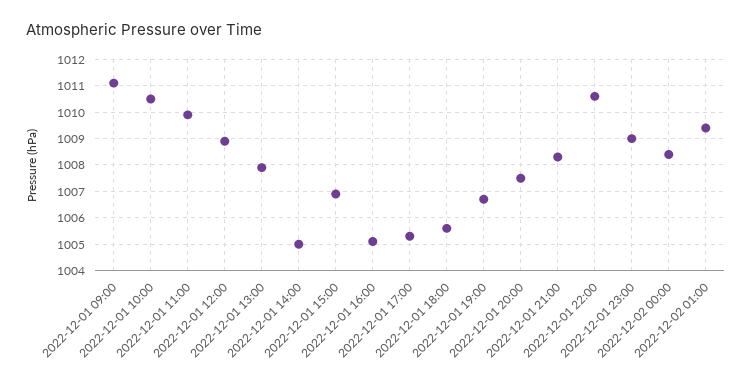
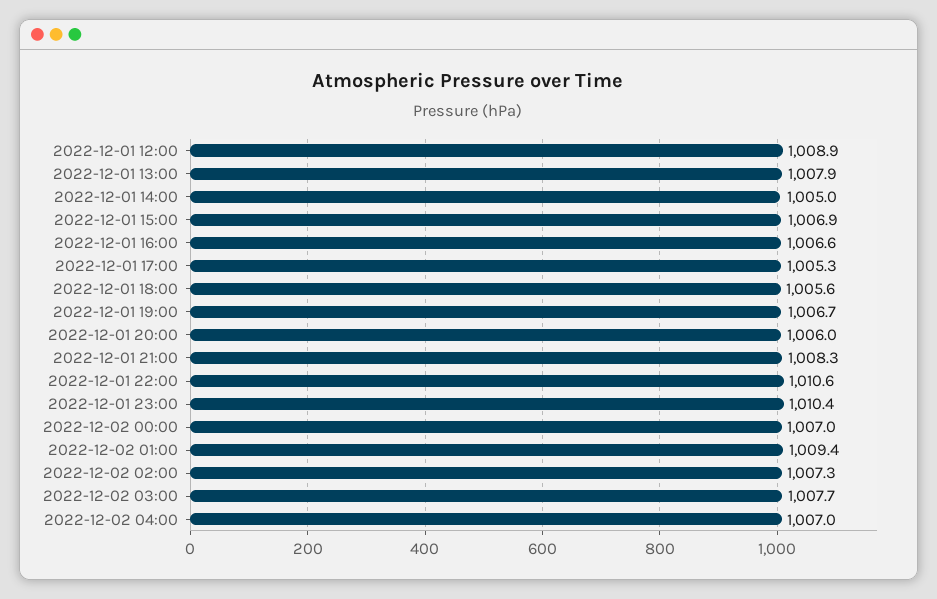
2022-12-01 09:00: 1011 -> none
2022-12-01 10:00: 1010.5 -> none
2022-12-01 11:00: 1010 -> none
2022-12-01 16:00: 1005 -> 1006.6
2022-12-01 20:00: 1007.5 -> 1006
2022-12-01 23:00: 1009 -> 1010.4
2022-12-02 00:00: 1008.5 -> 1007
2022-12-02 02:00: none -> 1007.3
2022-12-02 03:00: none -> 1007.7
2022-12-02 04:00: none -> 1007

